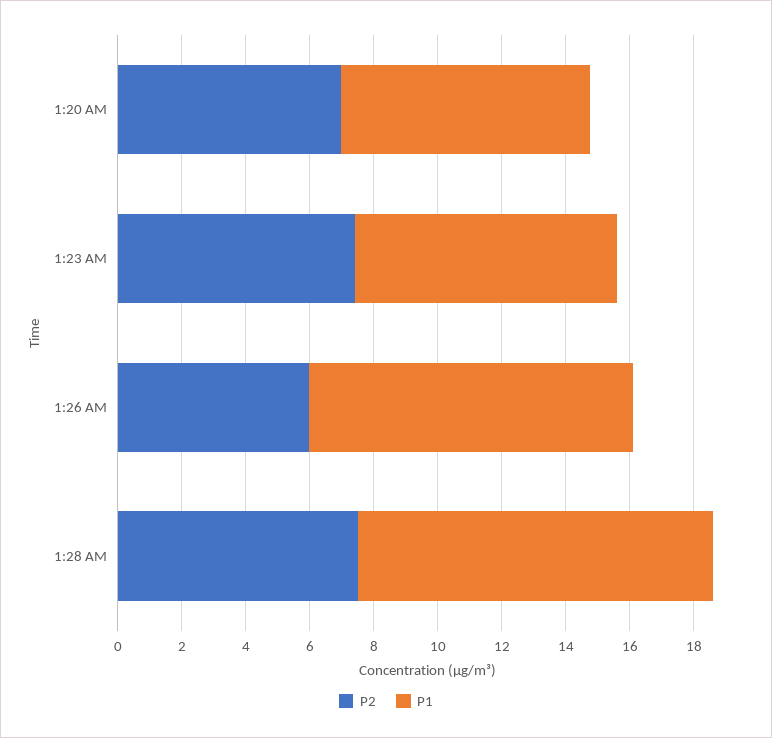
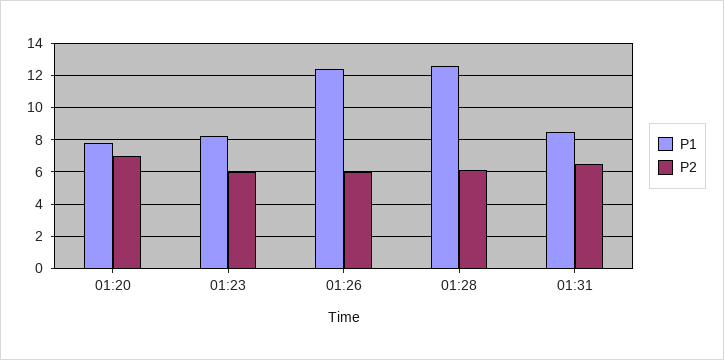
P2, 1:23 AM: 7.5 -> 6
P1, 1:26 AM: 10 -> 12.5
P2, 1:28 AM: 7.5 -> 6
P1, 1:28 AM: 11 -> 12.5
P1, 01:31: none -> 8.5
P2, 01:31: none -> 6.5

